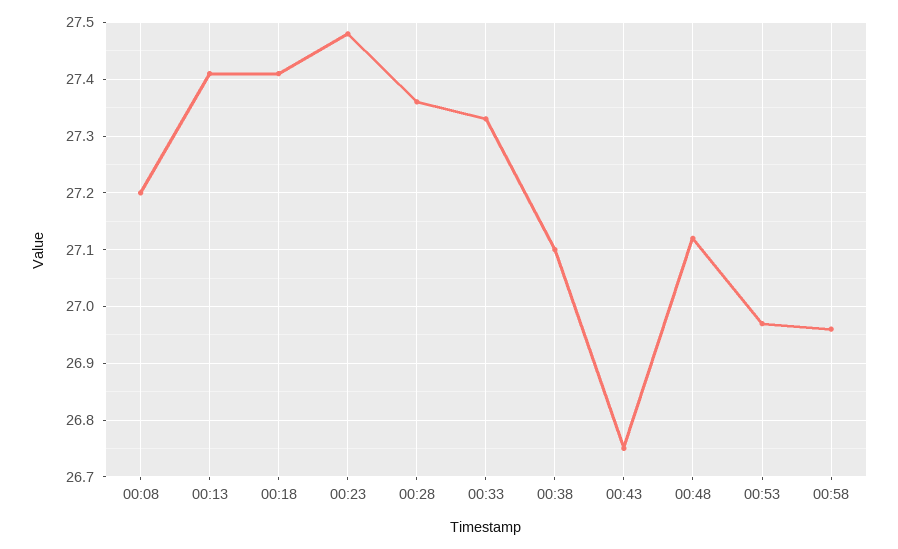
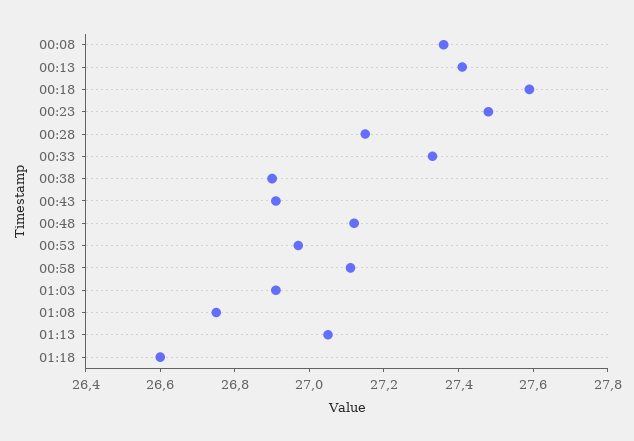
00:08: 27.2 -> 27.35
00:18: 27.4 -> 27.6
00:28: 27.35 -> 27.15
00:38: 27.1 -> 26.9
00:43: 26.75 -> 26.9
00:58: 26.95 -> 27.1
01:03: none -> 26.9
01:08: none -> 26.75
01:13: none -> 27.05
01:18: none -> 26.6

